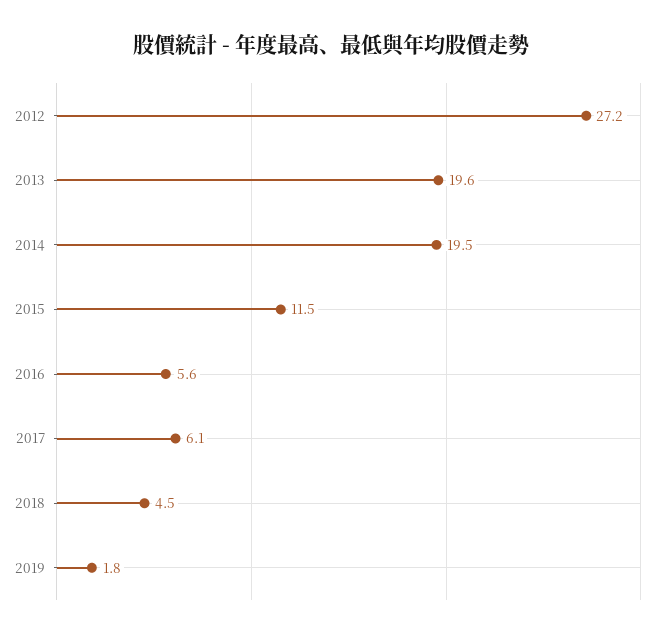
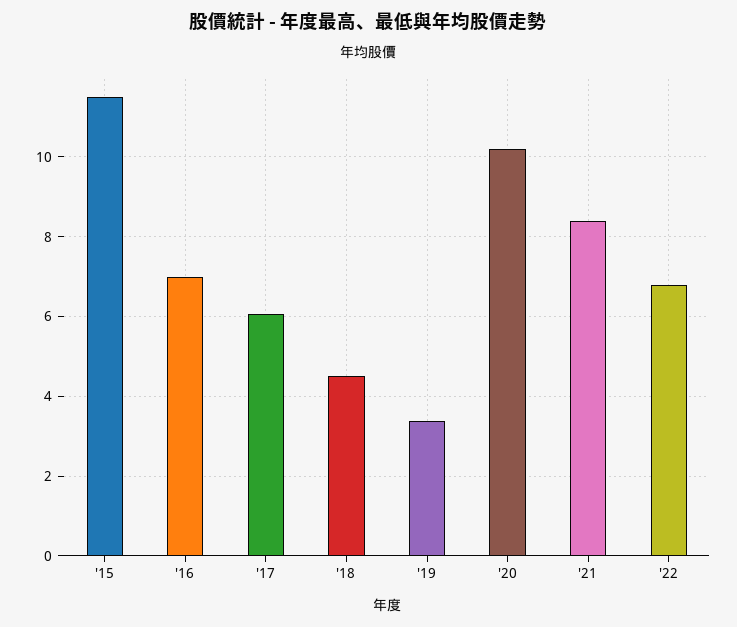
2012: 27.2 -> none
2013: 19.6 -> none
2014: 19.5 -> none
2016: 5.6 -> 7
2019: 1.8 -> 3.4
'20: none -> 10.2
'21: none -> 8.4
'22: none -> 6.8

